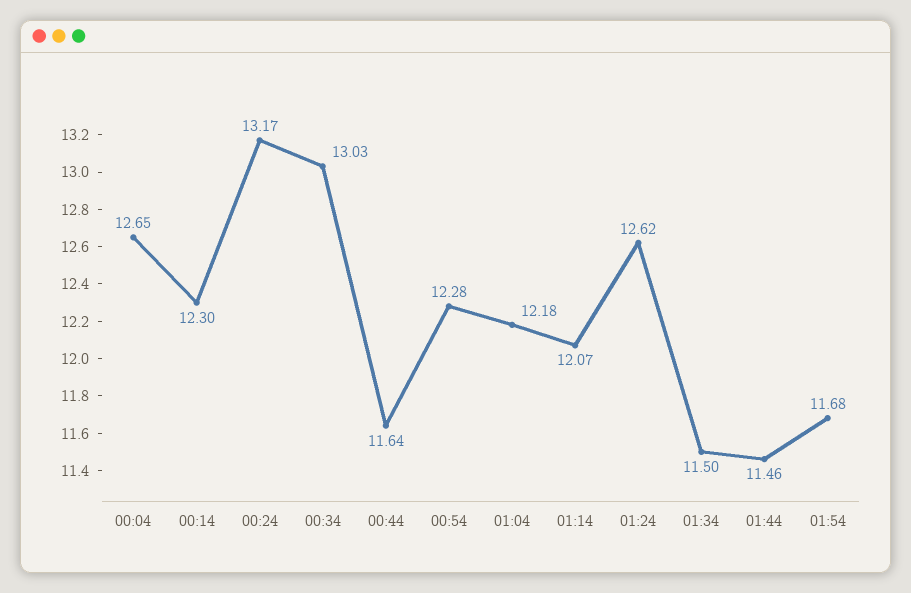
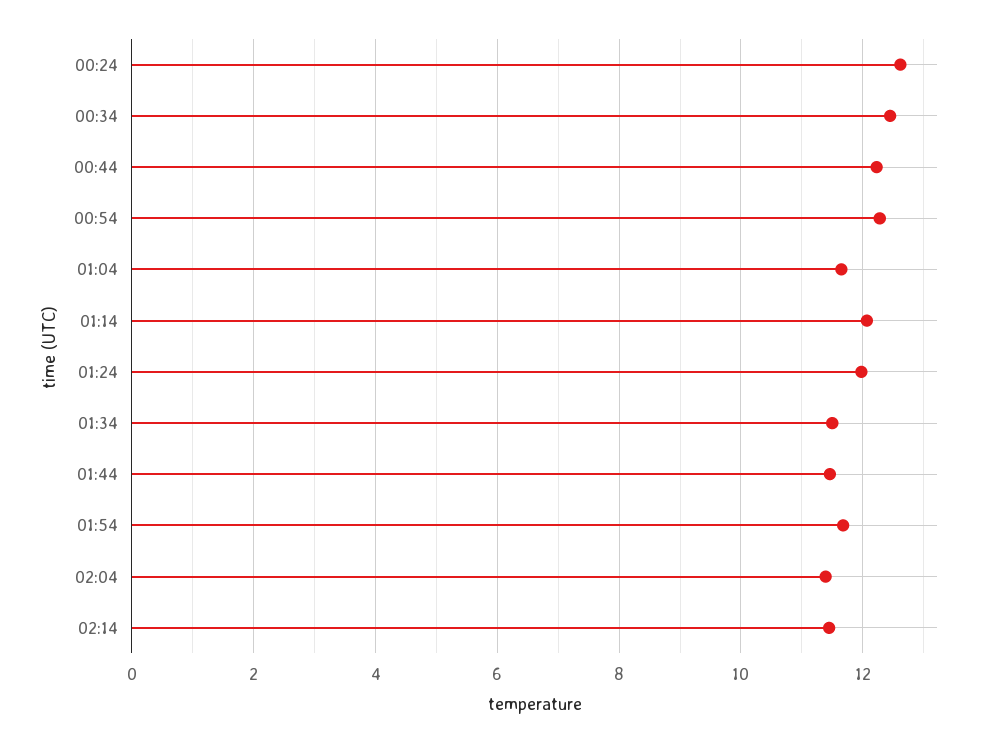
00:04: 12.65 -> none
00:14: 12.3 -> none
00:24: 13.17 -> 12.6
00:34: 13.03 -> 12.4
00:44: 11.64 -> 12.2
01:04: 12.18 -> 11.6
01:24: 12.62 -> 12
02:04: none -> 11.4
02:14: none -> 11.4

